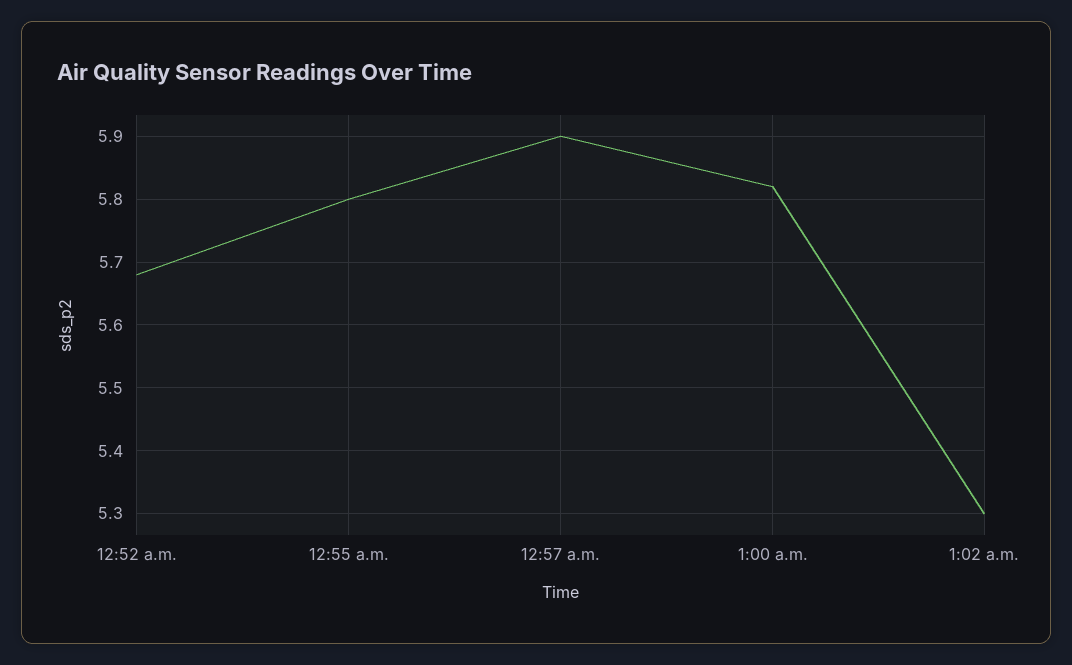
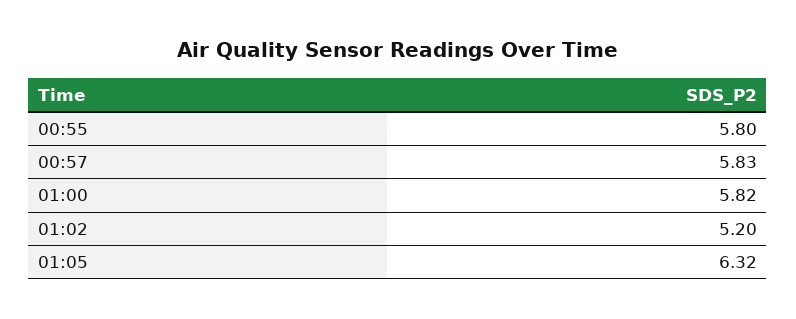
12:52 a.m.: 5.68 -> none
12:57 a.m.: 5.9 -> 5.83
1:02 a.m.: 5.3 -> 5.2
01:05: none -> 6.32

